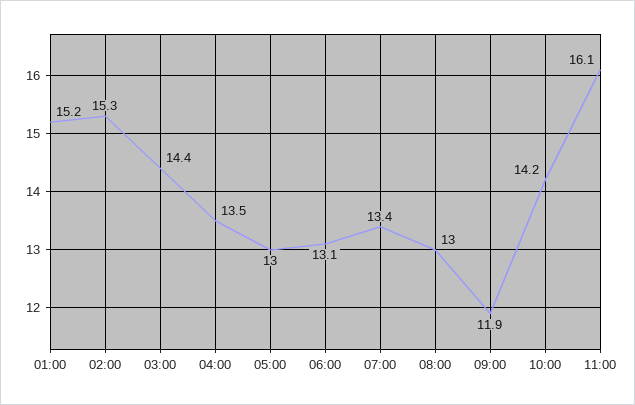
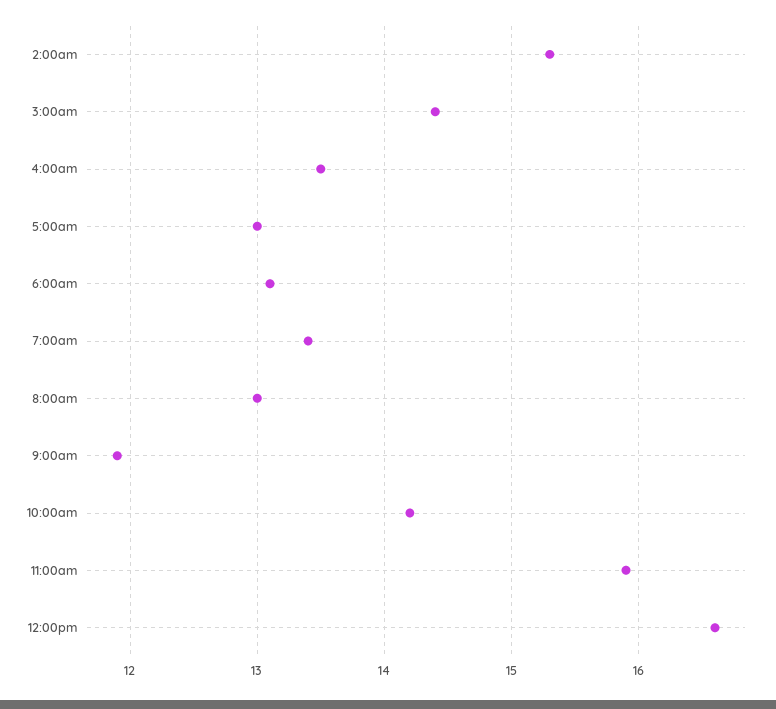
01:00: 15.2 -> none
11:00: 16.1 -> 15.9
12:00pm: none -> 16.6

